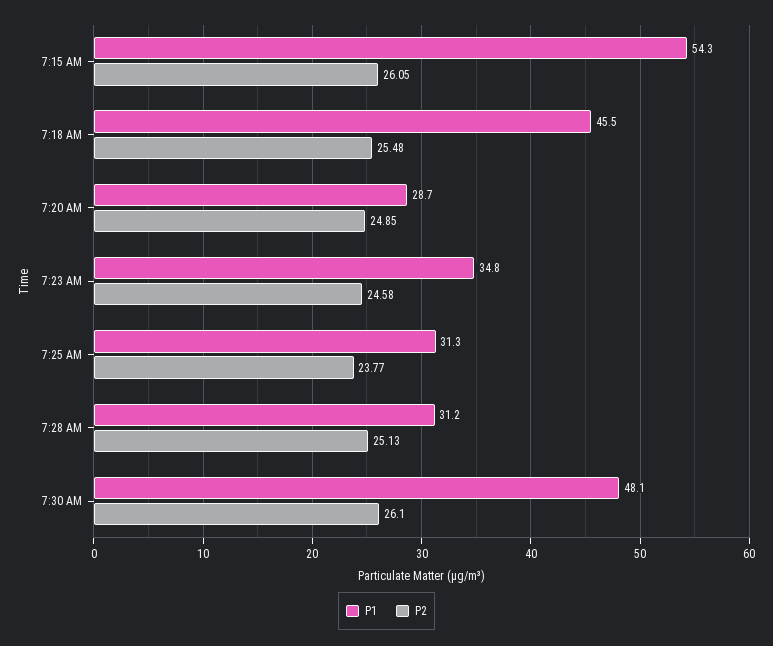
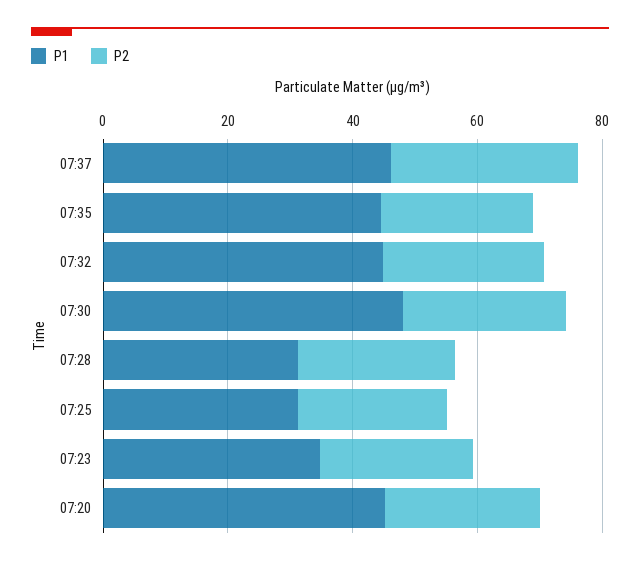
P1, 7:15 AM: 54.3 -> none
P2, 7:15 AM: 26.05 -> none
P1, 7:18 AM: 45.5 -> none
P2, 7:18 AM: 25.48 -> none
P1, 7:20 AM: 28.7 -> 45
P1, 07:37: none -> 45
P2, 07:37: none -> 30
P1, 07:35: none -> 45
P2, 07:35: none -> 25
P1, 07:32: none -> 45
P2, 07:32: none -> 25

